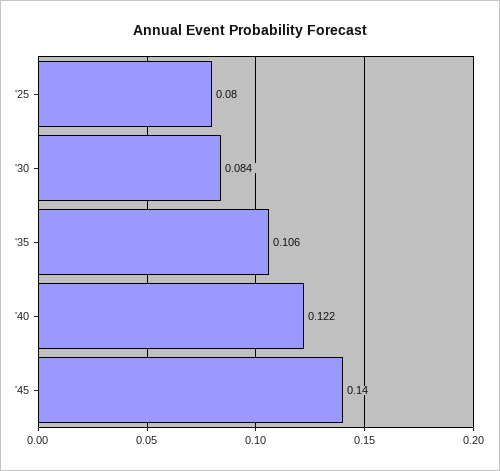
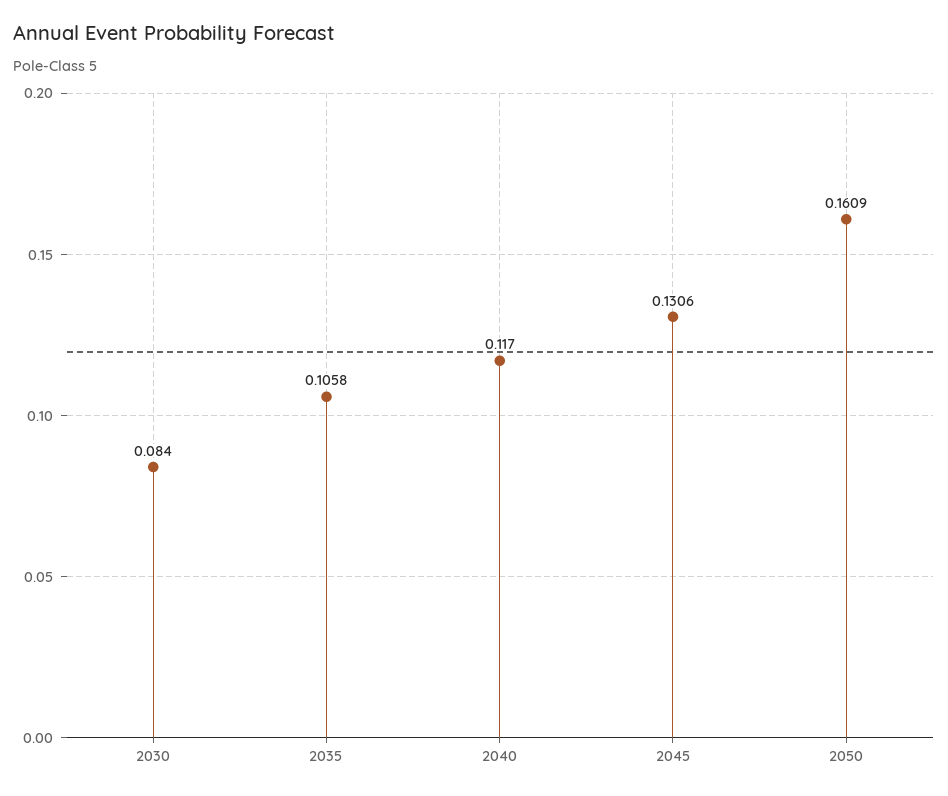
'25: 0.08 -> none
'40: 0.122 -> 0.117
'45: 0.14 -> 0.1306
2050: none -> 0.1609

